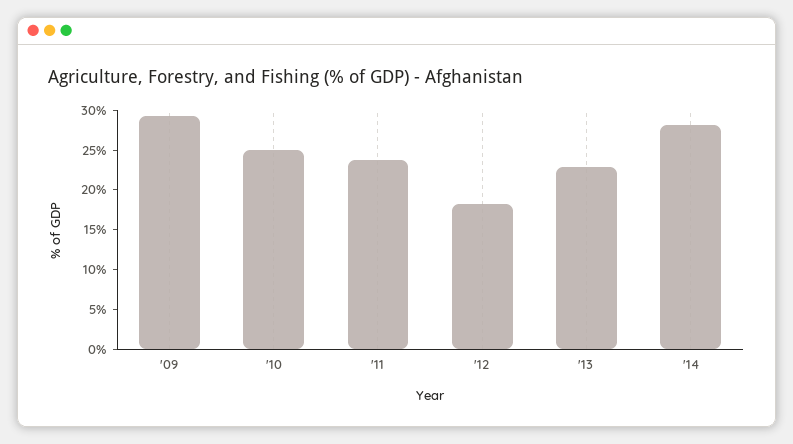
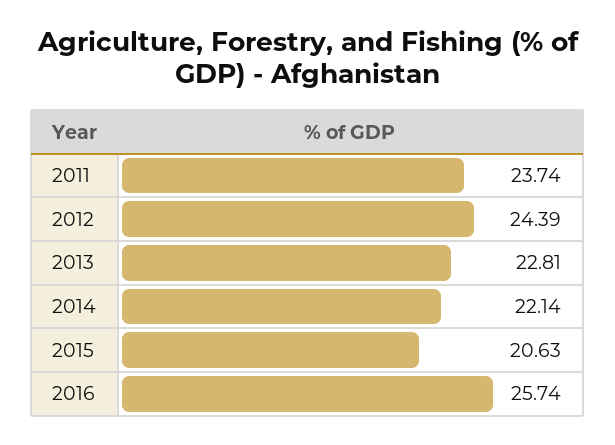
'09: 30 -> none
'10: 25 -> none
'12: 17.5 -> 24.39
'14: 27.5 -> 22.14
2015: none -> 20.63
2016: none -> 25.74

